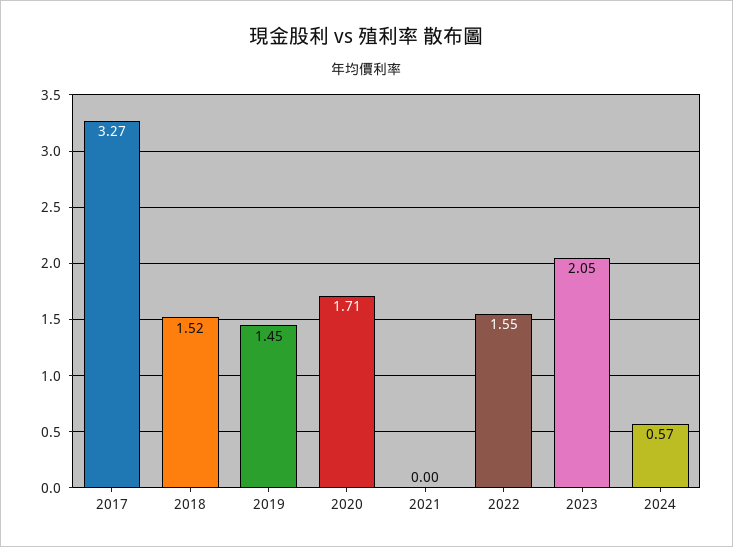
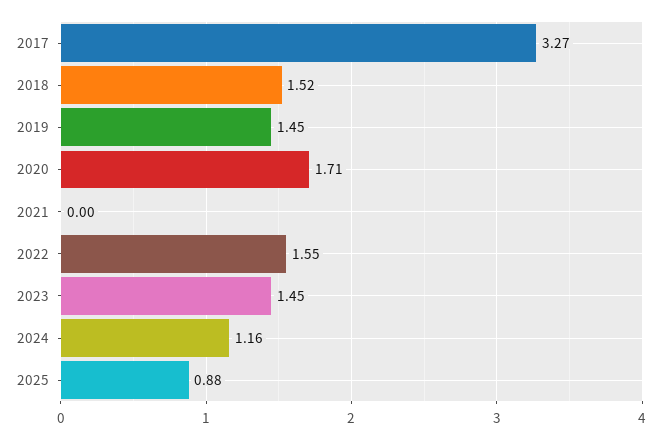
2023: 2.05 -> 1.45
2024: 0.57 -> 1.16
2025: none -> 0.88

